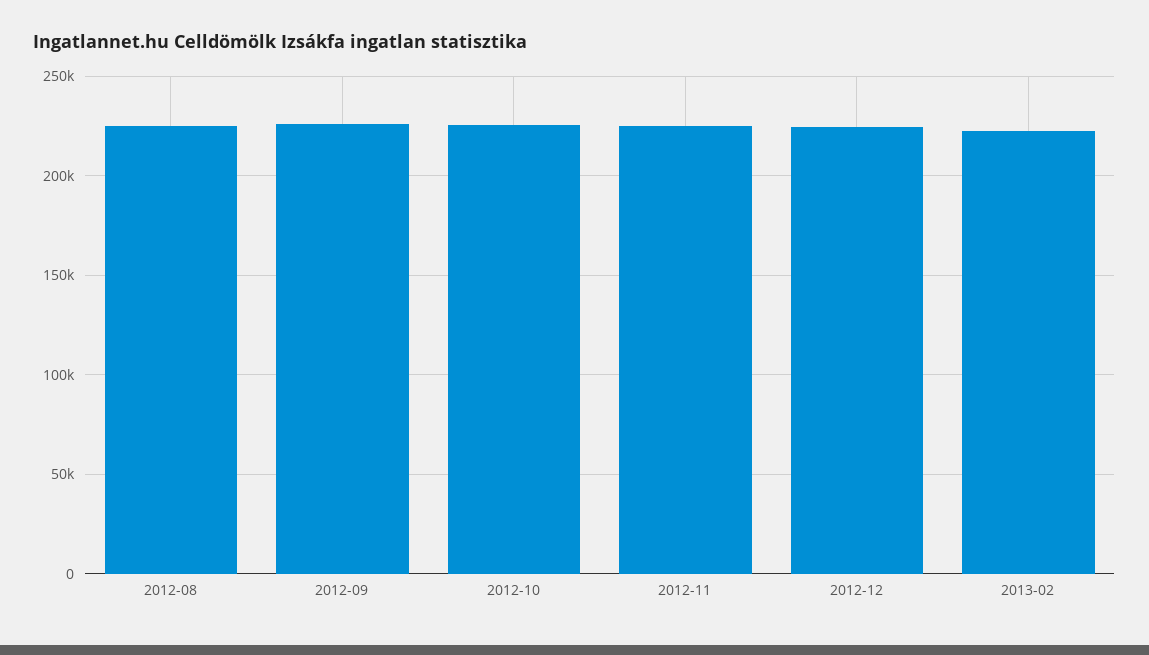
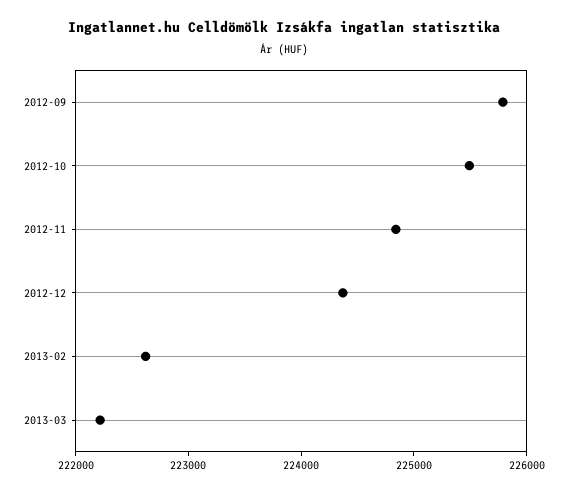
2012-08: 225000 -> none
2013-03: none -> 222200

